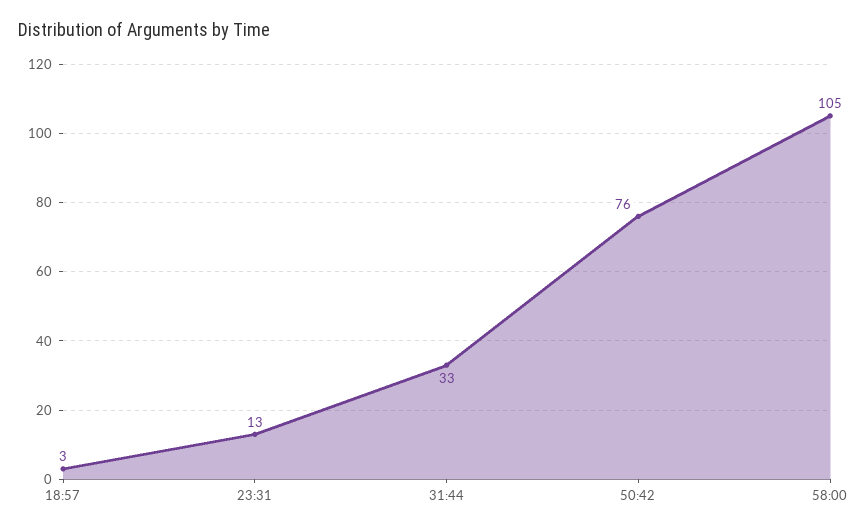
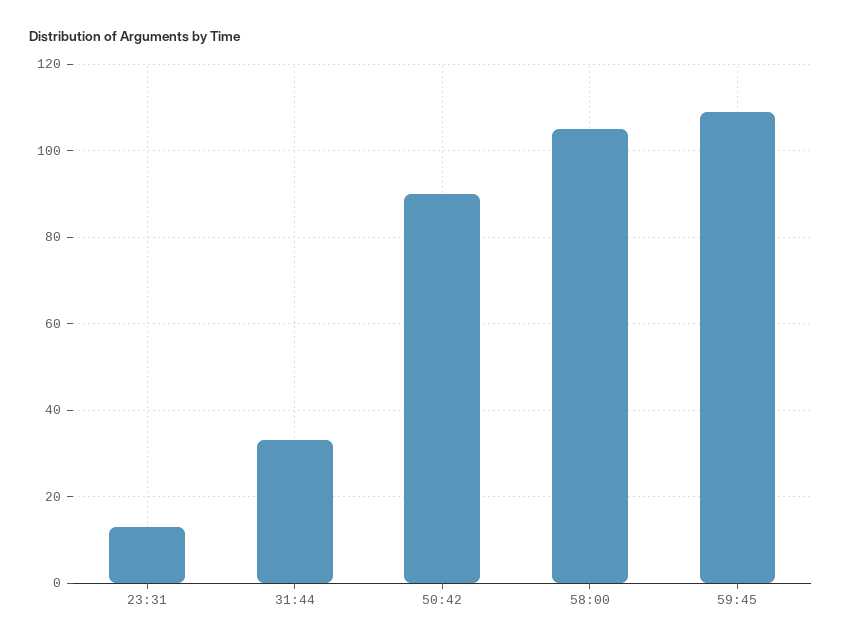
18:57: 3 -> none
50:42: 76 -> 90
59:45: none -> 110

